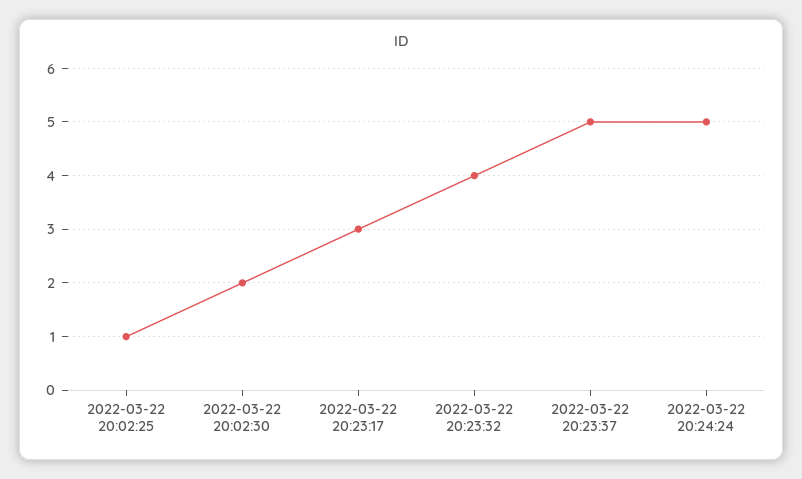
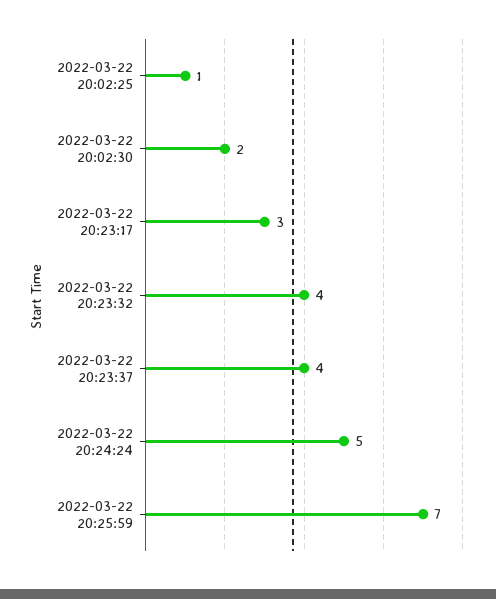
2022-03-22 20:23:37: 5 -> 4
2022-03-22 20:25:59: none -> 7

